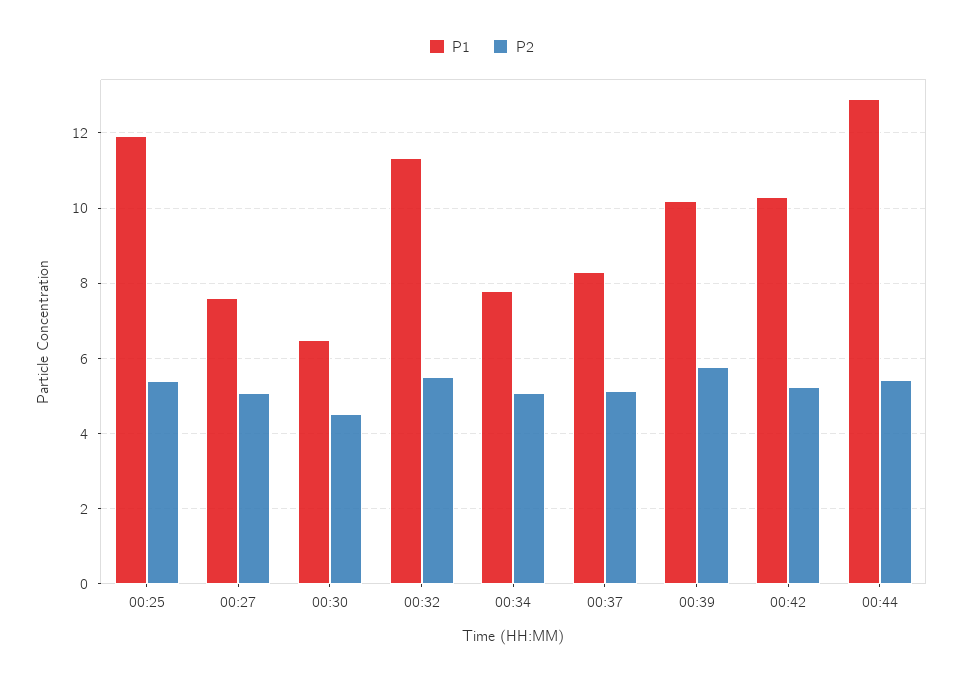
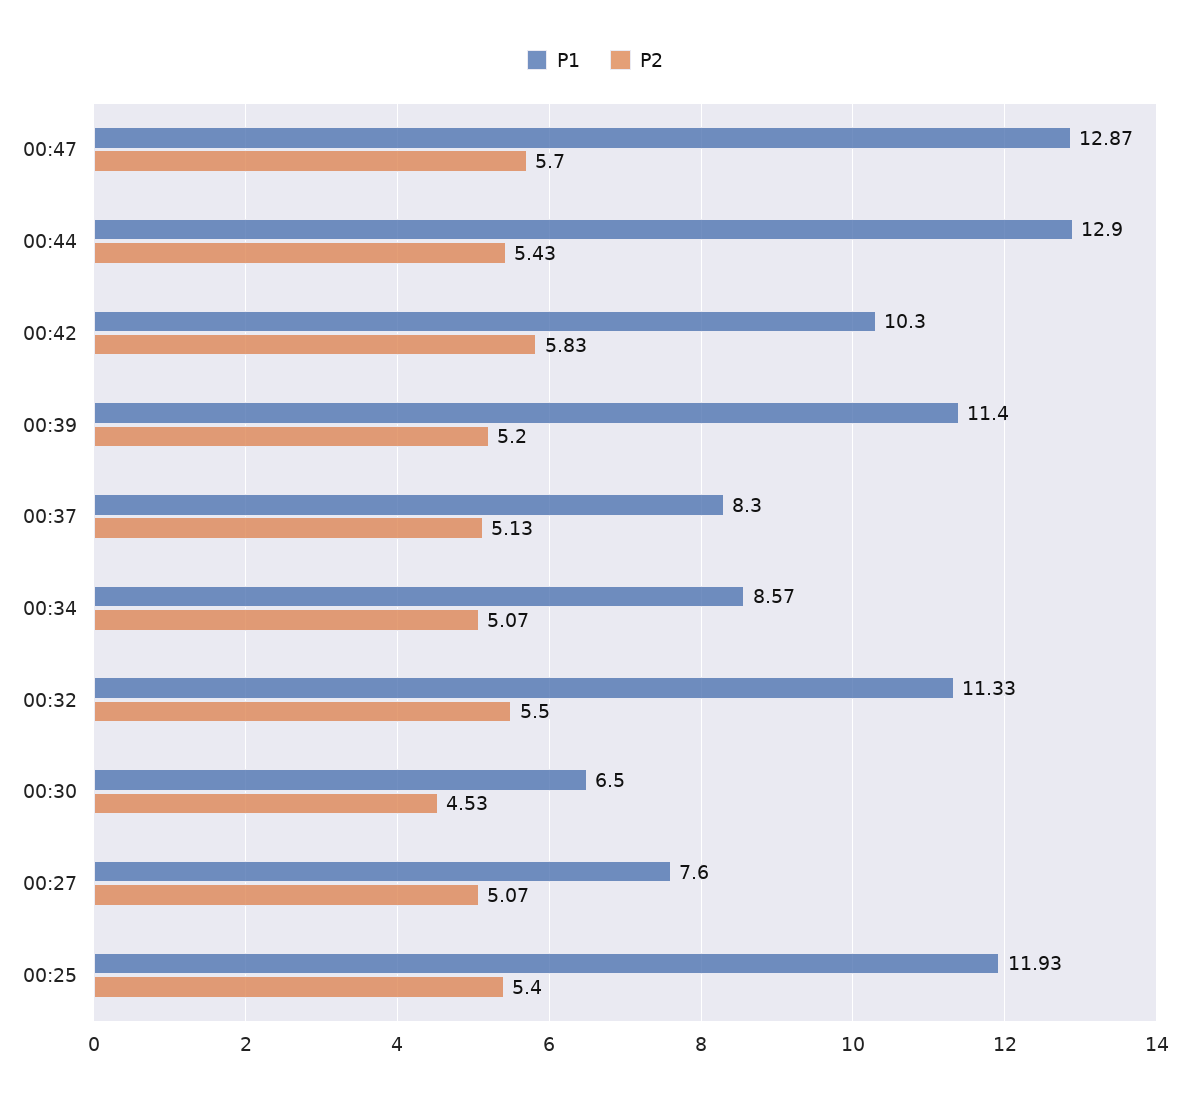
P1, 00:34: 7.8 -> 8.57
P1, 00:39: 10.2 -> 11.4
P2, 00:39: 5.8 -> 5.2
P2, 00:42: 5.2 -> 5.83
P1, 00:47: none -> 12.87
P2, 00:47: none -> 5.7

